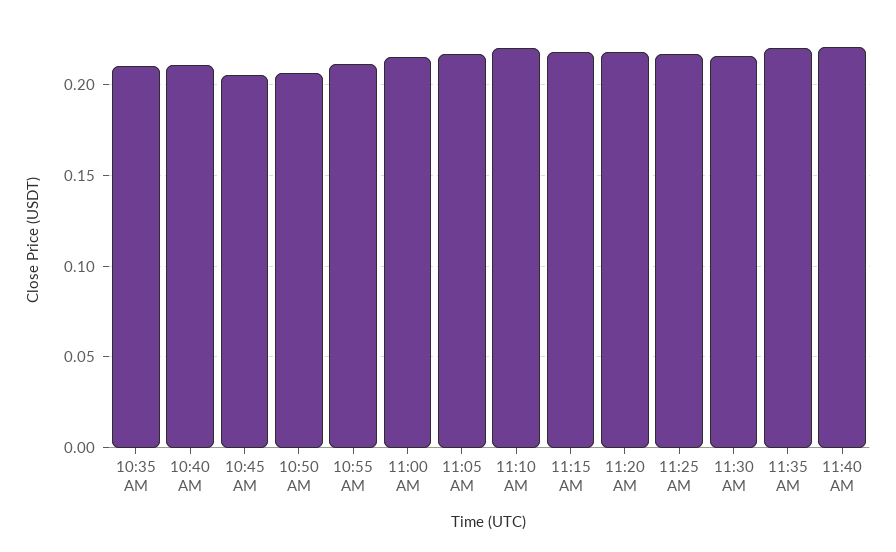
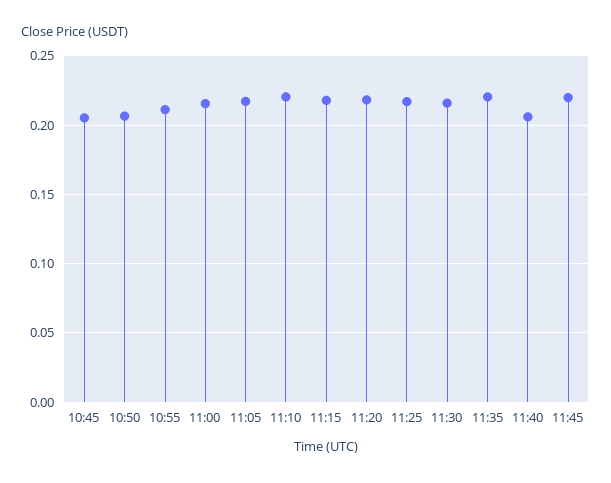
10:35 AM: 0.21 -> none
10:40 AM: 0.21 -> none
11:40 AM: 0.22 -> 0.205
11:45: none -> 0.22

